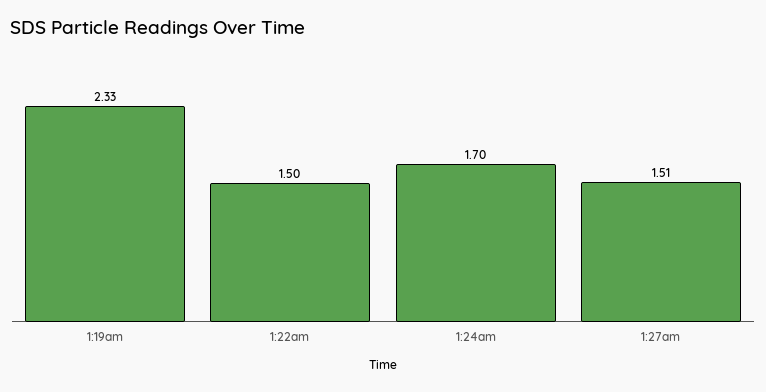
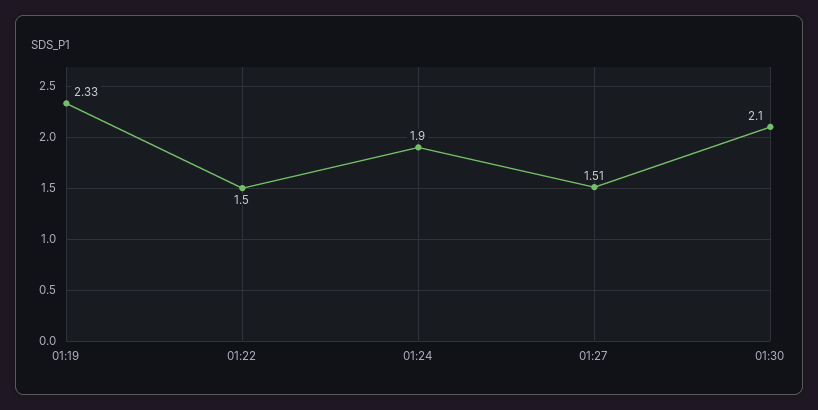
1:24am: 1.7 -> 1.9
01:30: none -> 2.1

